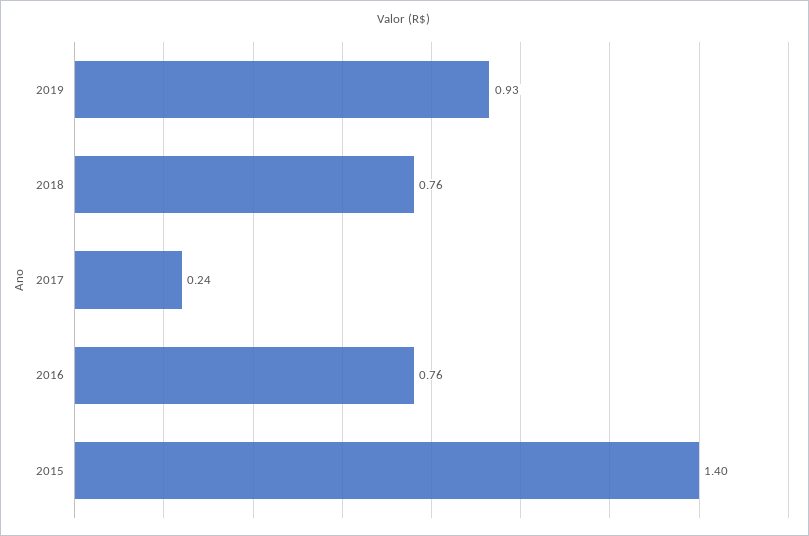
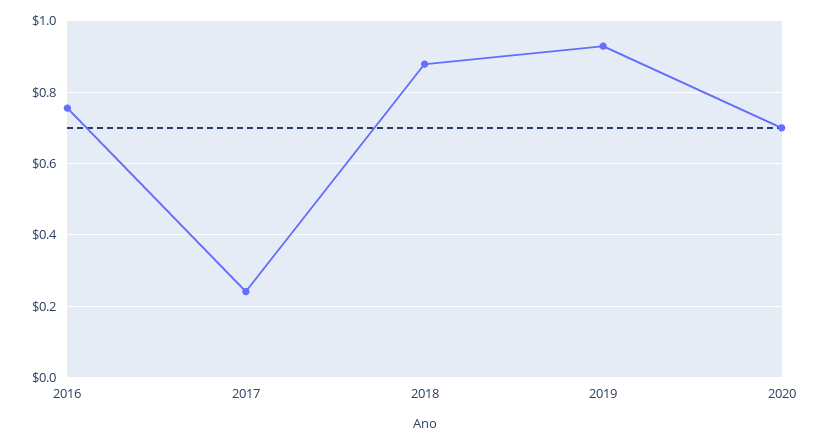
2018: 0.76 -> 0.88
2015: 1.4 -> none
2020: none -> 0.7

